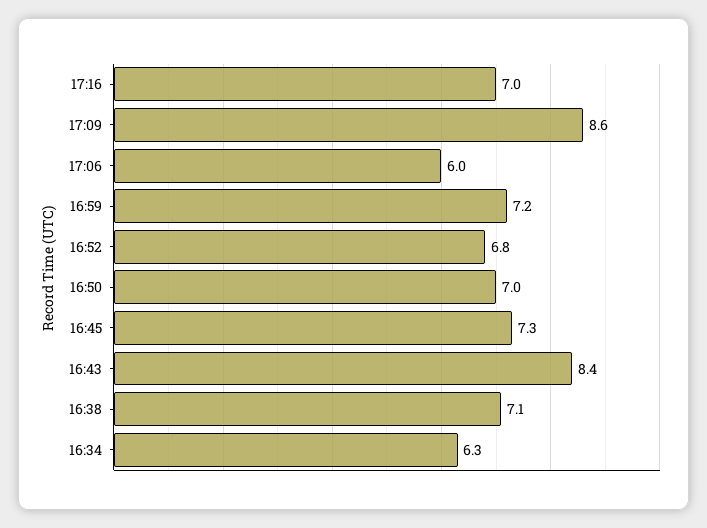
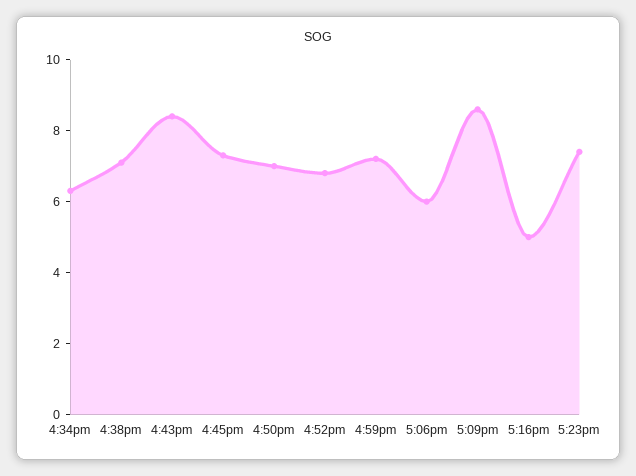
17:16: 7 -> 5
5:23pm: none -> 7.5

